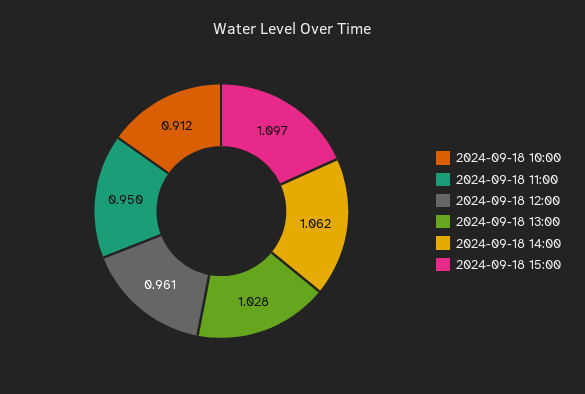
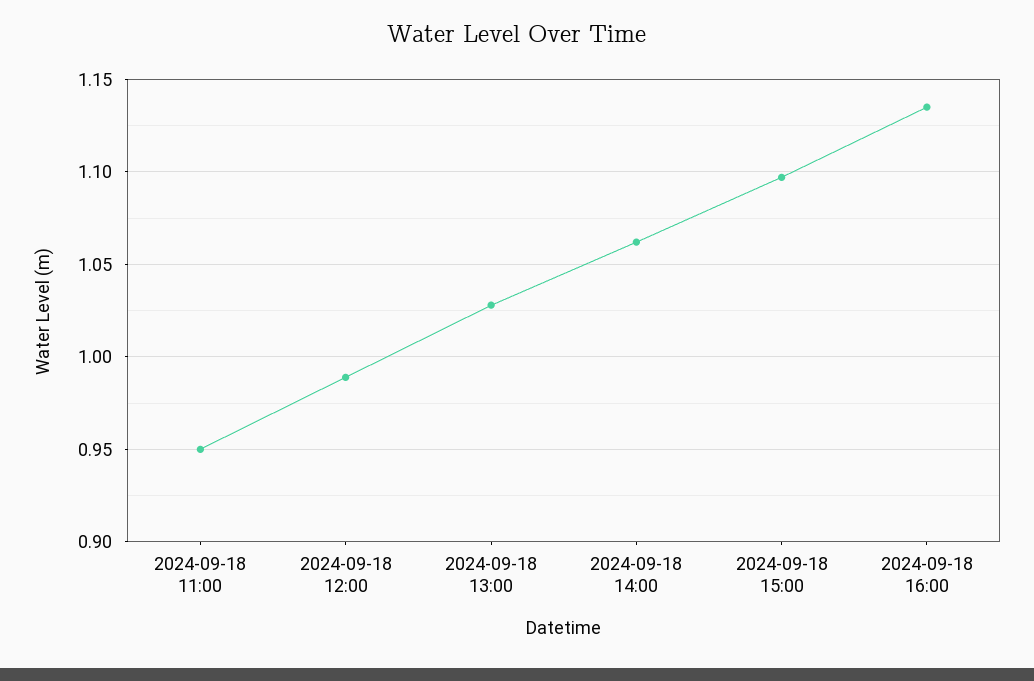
2024-09-18 10:00: 0.912 -> none
2024-09-18 12:00: 0.961 -> 0.99
2024-09-18 16:00: none -> 1.135

